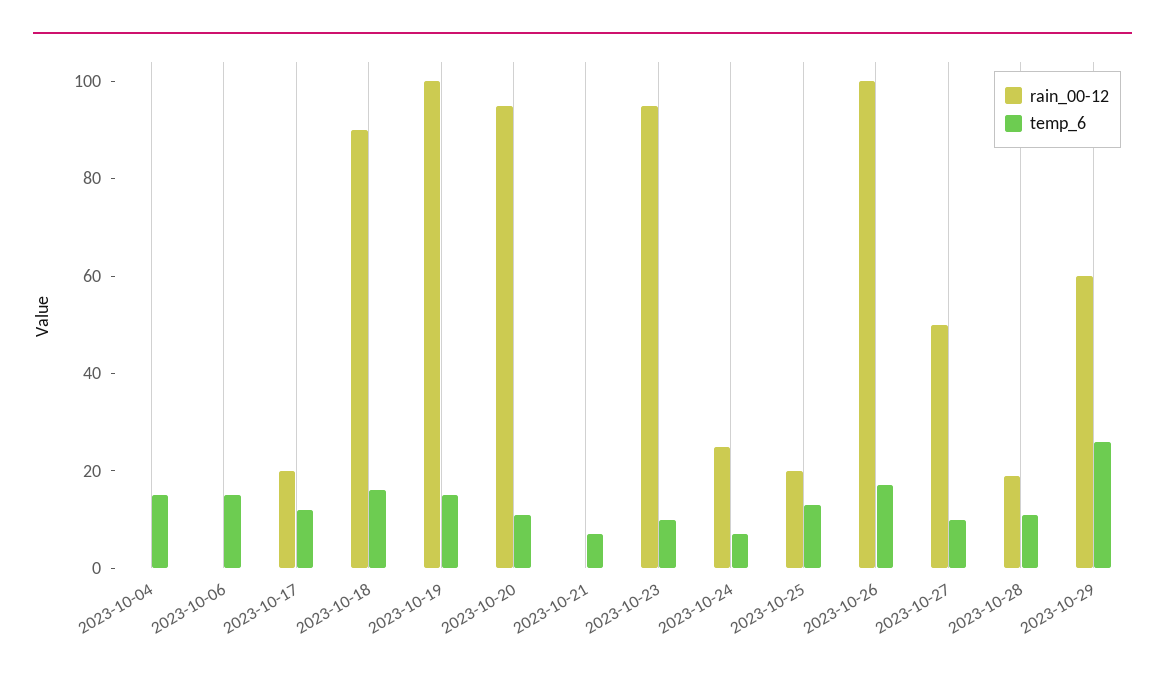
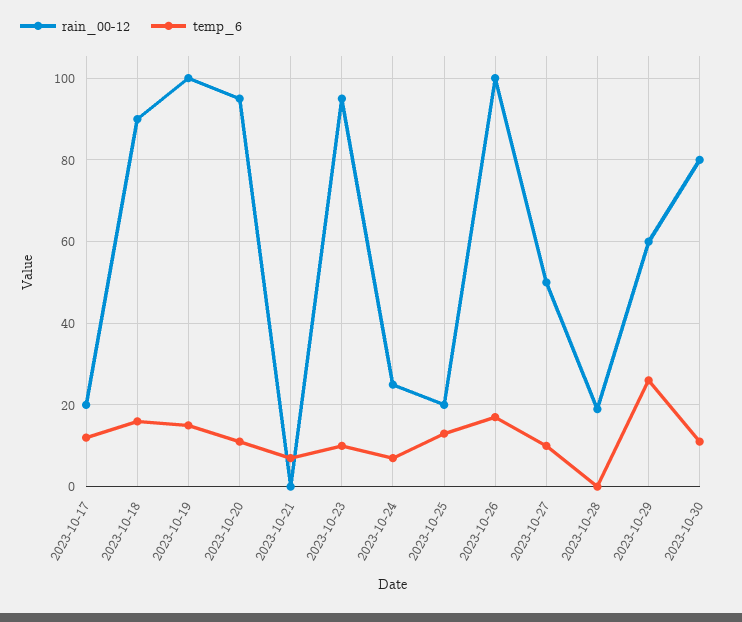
rain_00-12, 2023-10-04: 0 -> none
temp_6, 2023-10-04: 15 -> none
rain_00-12, 2023-10-06: 0 -> none
temp_6, 2023-10-06: 15 -> none
temp_6, 2023-10-28: 10 -> 0
rain_00-12, 2023-10-30: none -> 80
temp_6, 2023-10-30: none -> 10

